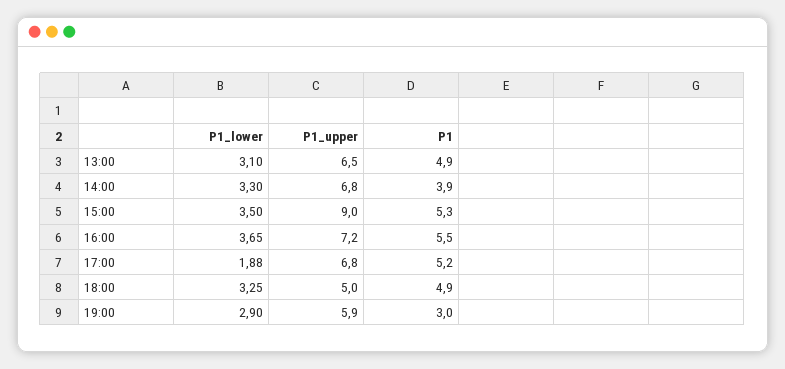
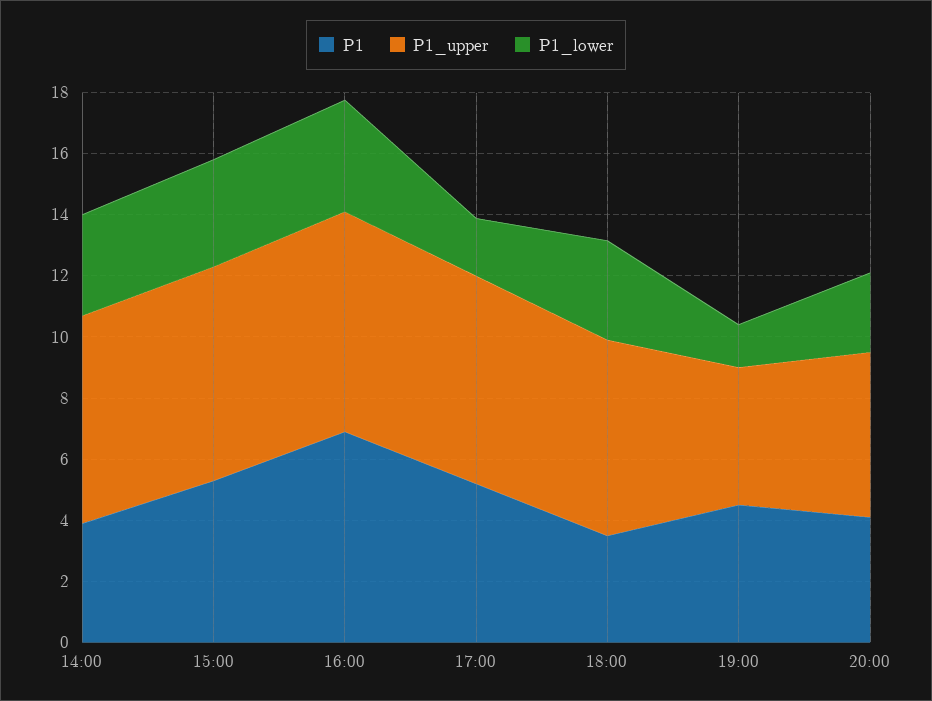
P1_lower, 13:00: 3.1 -> none
P1_upper, 13:00: 6.5 -> none
P1, 13:00: 4.9 -> none
P1_upper, 15:00: 9 -> 7
P1, 16:00: 5.5 -> 7
P1_upper, 18:00: 5 -> 6.5
P1, 18:00: 4.9 -> 3.5
P1_lower, 19:00: 2.9 -> 1.5
P1_upper, 19:00: 5.9 -> 4.5
P1, 19:00: 3 -> 4.5
P1, 20:00: none -> 4
P1_upper, 20:00: none -> 5.5
P1_lower, 20:00: none -> 2.5

